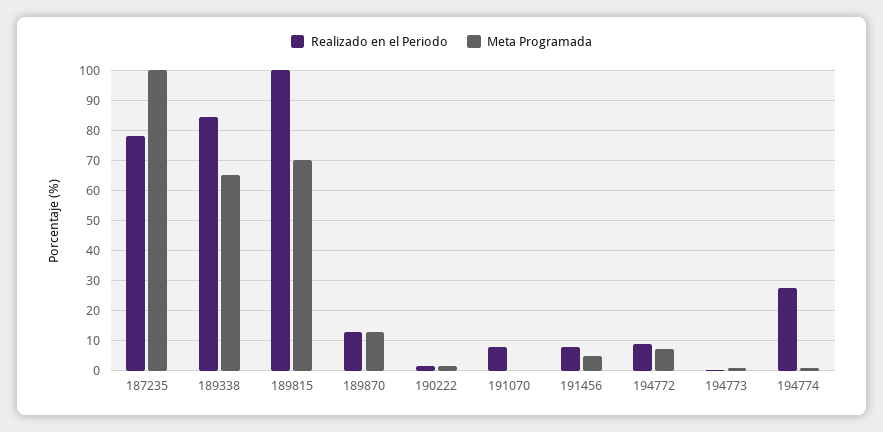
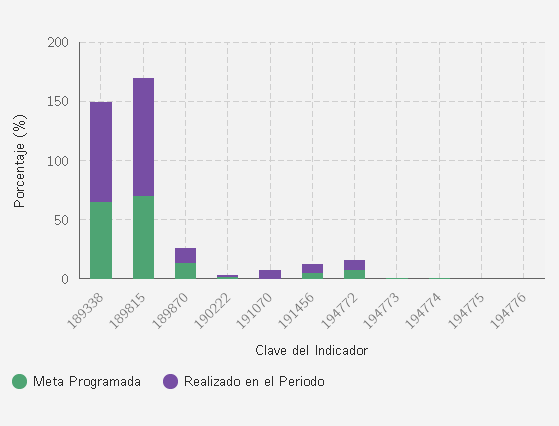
Realizado en el Periodo, 187235: 78 -> none
Meta Programada, 187235: 100 -> none
Realizado en el Periodo, 194774: 28 -> 0
Meta Programada, 194775: none -> 0
Realizado en el Periodo, 194775: none -> 0
Meta Programada, 194776: none -> 0
Realizado en el Periodo, 194776: none -> 0

